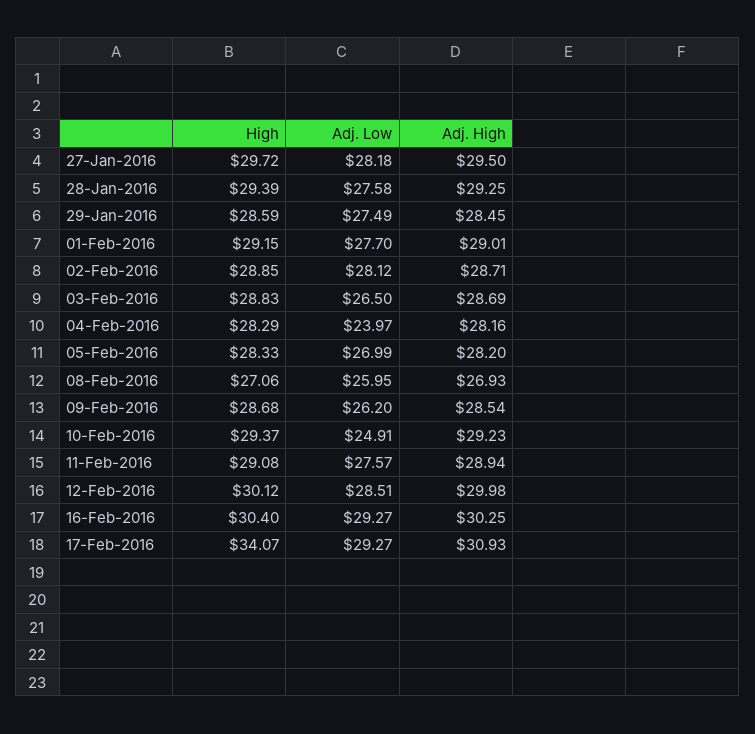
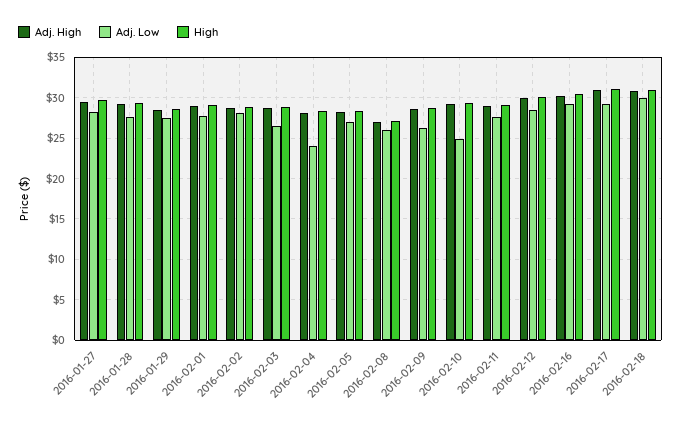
High, 17-Feb-2016: 34.07 -> 31
Adj. High, 2016-02-18: none -> 31
Adj. Low, 2016-02-18: none -> 30
High, 2016-02-18: none -> 31

